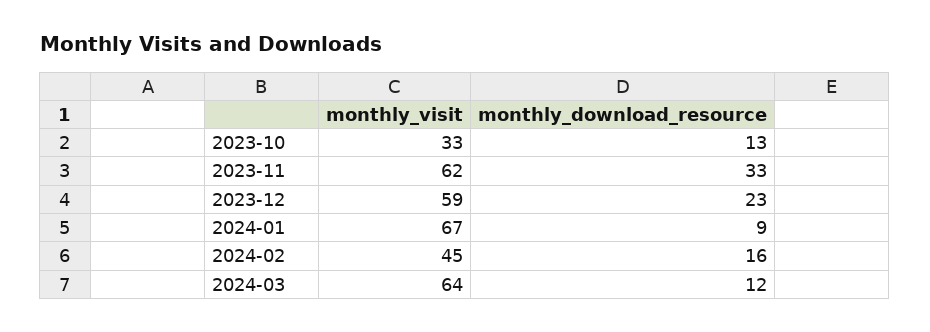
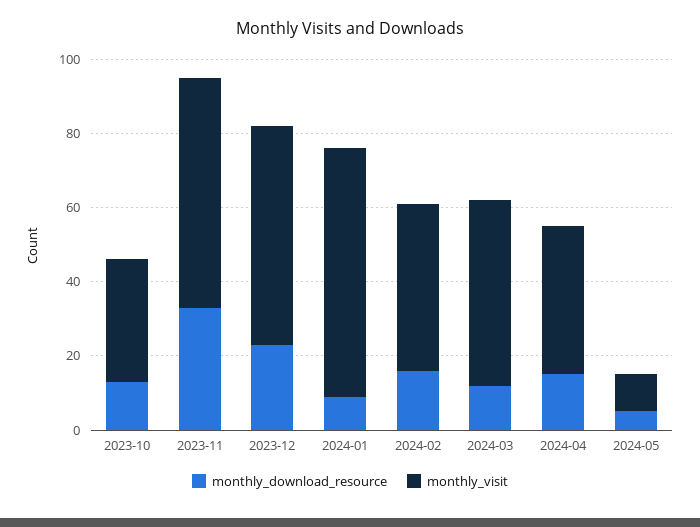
monthly_visit, 2024-03: 64 -> 50
monthly_download_resource, 2024-04: none -> 15
monthly_visit, 2024-04: none -> 40
monthly_download_resource, 2024-05: none -> 5
monthly_visit, 2024-05: none -> 10

